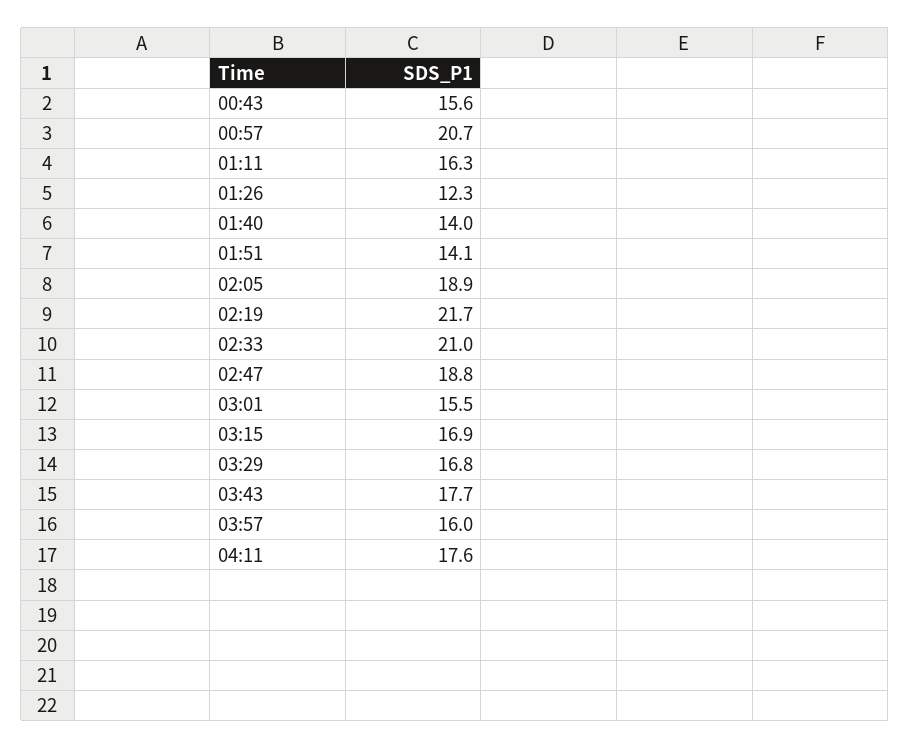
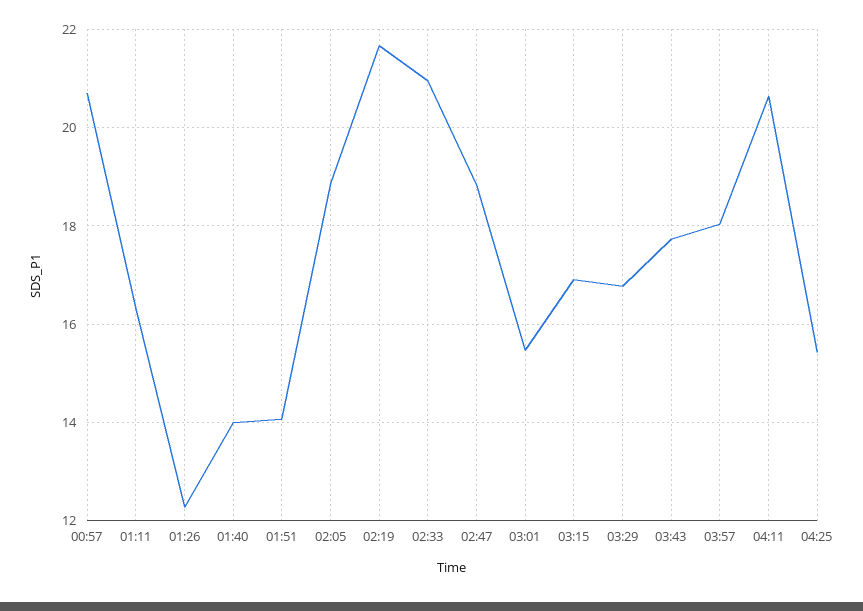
00:43: 15.6 -> none
03:57: 16 -> 18
04:11: 17.6 -> 20.6
04:25: none -> 15.4

